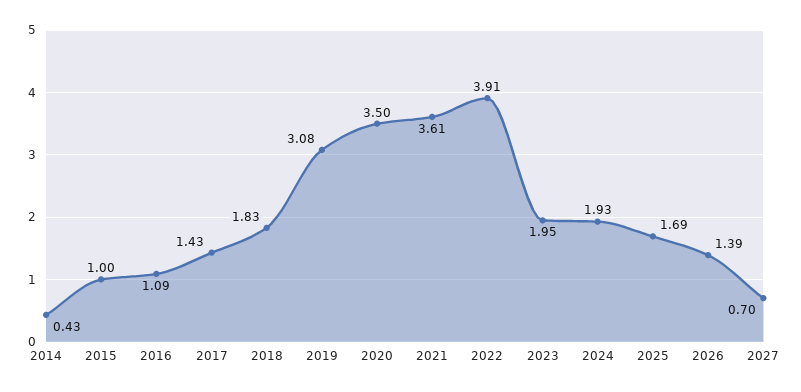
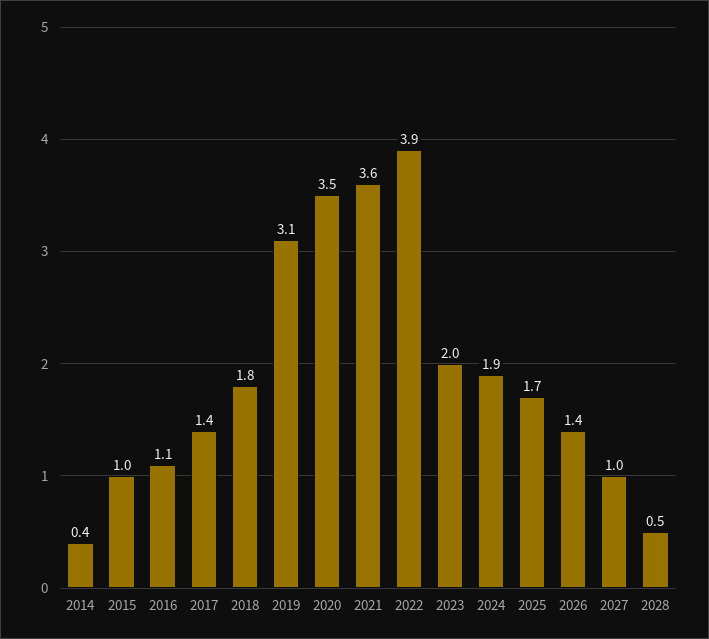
2027: 0.7 -> 1
2028: none -> 0.5

